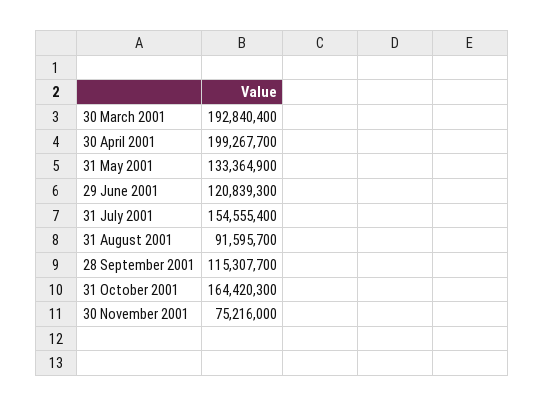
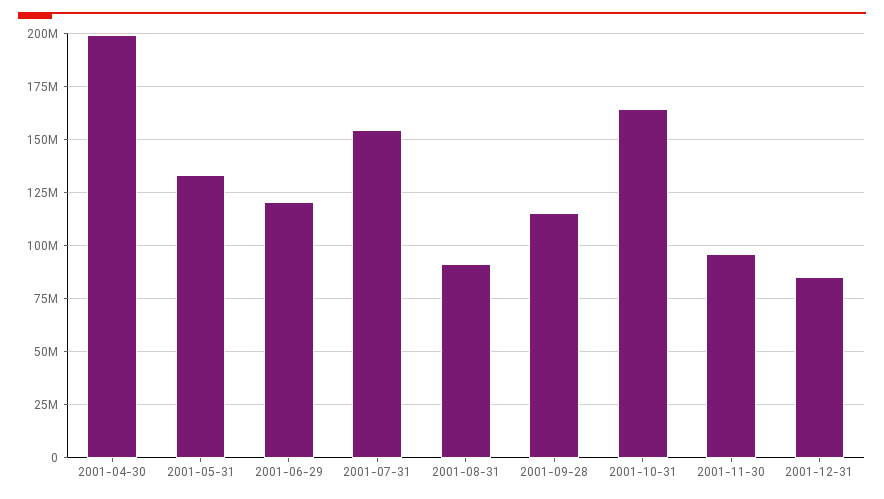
30 March 2001: 192840400 -> none
30 November 2001: 75216000 -> 95000000
2001-12-31: none -> 85000000

